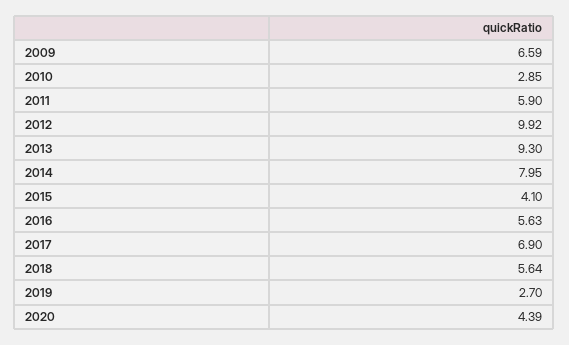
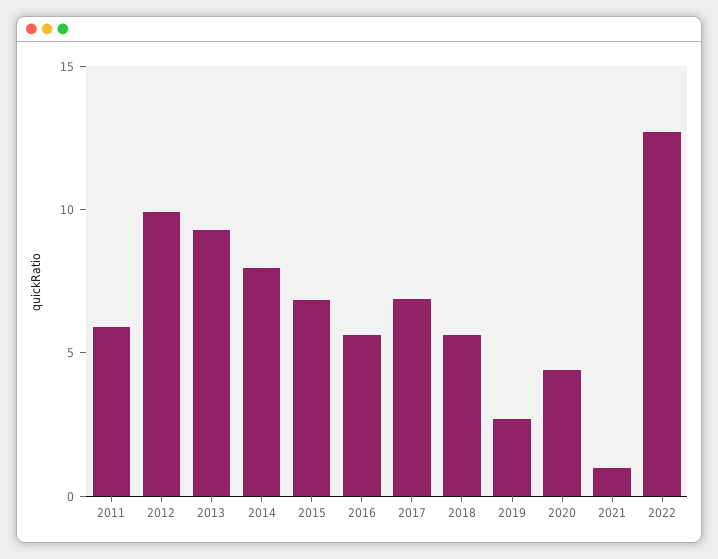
2009: 6.59 -> none
2010: 2.85 -> none
2015: 4.1 -> 7
2021: none -> 1
2022: none -> 13

